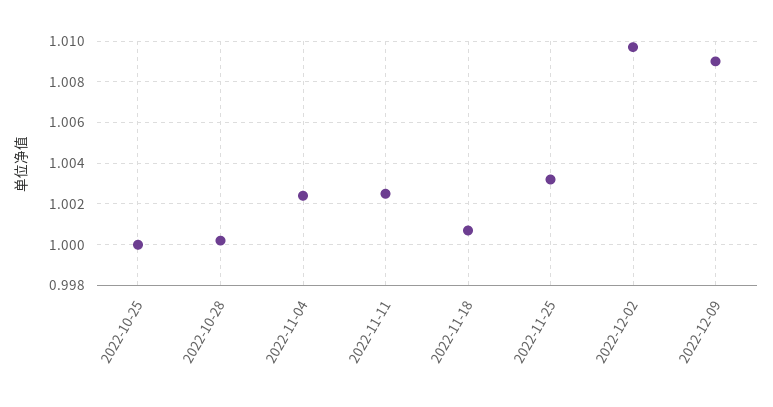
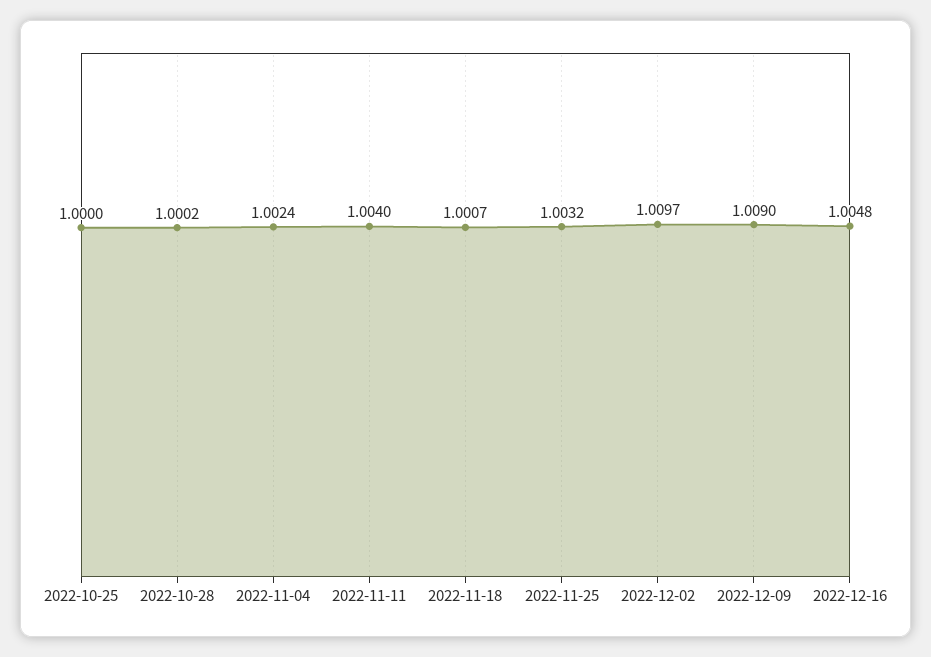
2022-11-11: 1.0025 -> 1.004
2022-12-16: none -> 1.0048

